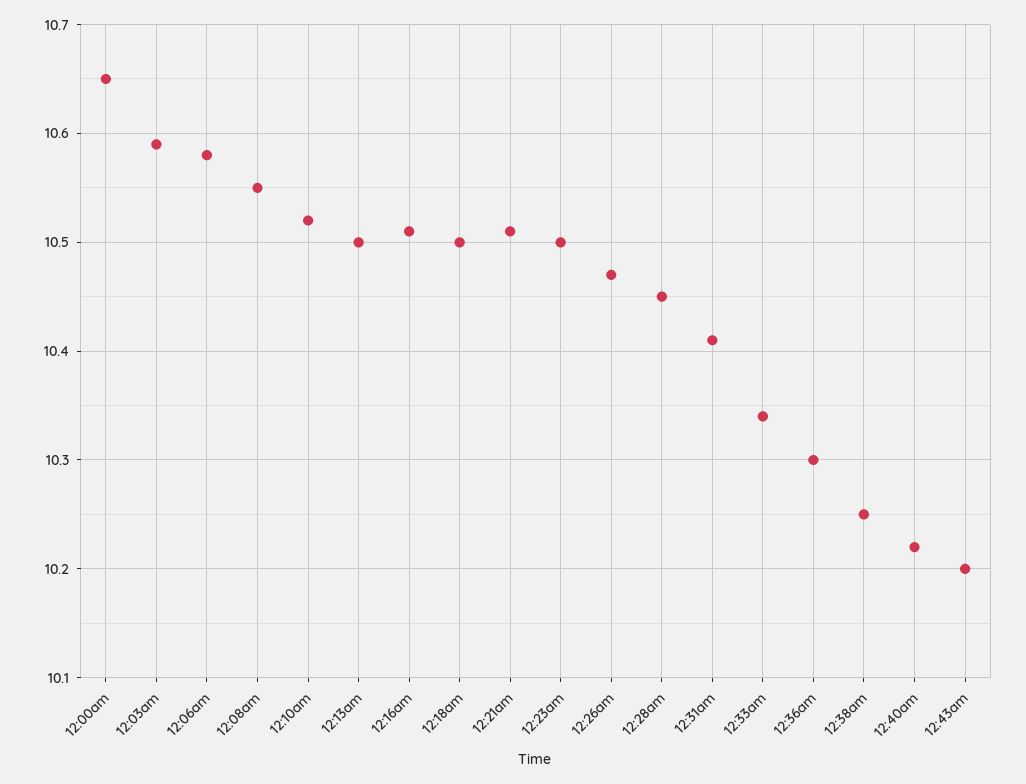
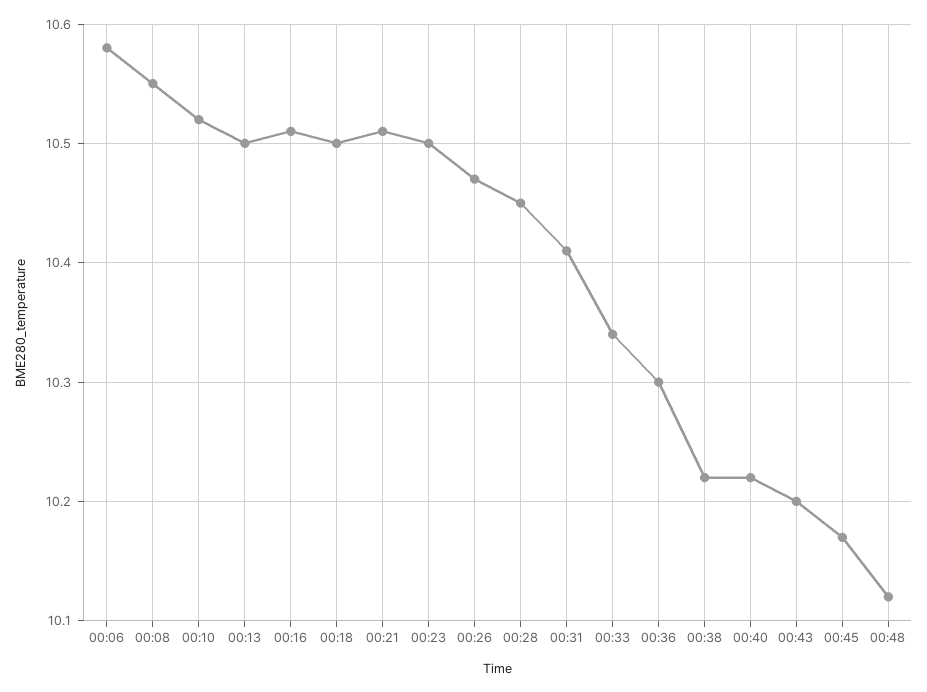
12:00am: 10.65 -> none
12:03am: 10.59 -> none
12:38am: 10.25 -> 10.22
00:45: none -> 10.17
00:48: none -> 10.12

